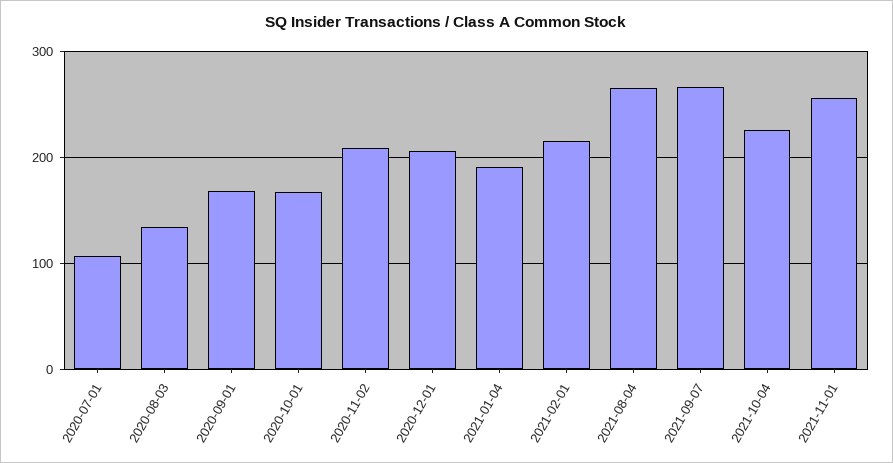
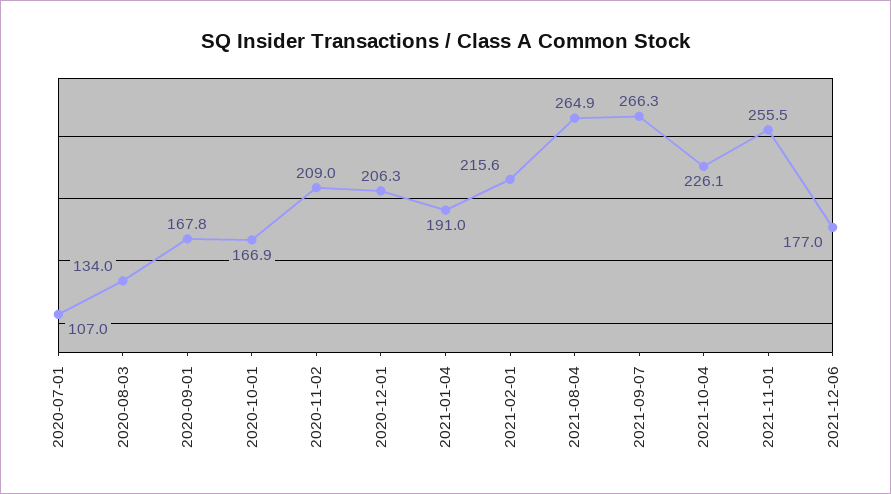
2021-12-06: none -> 177

